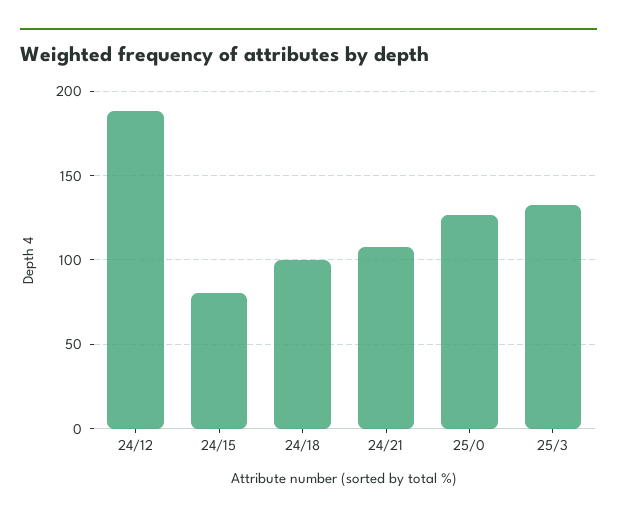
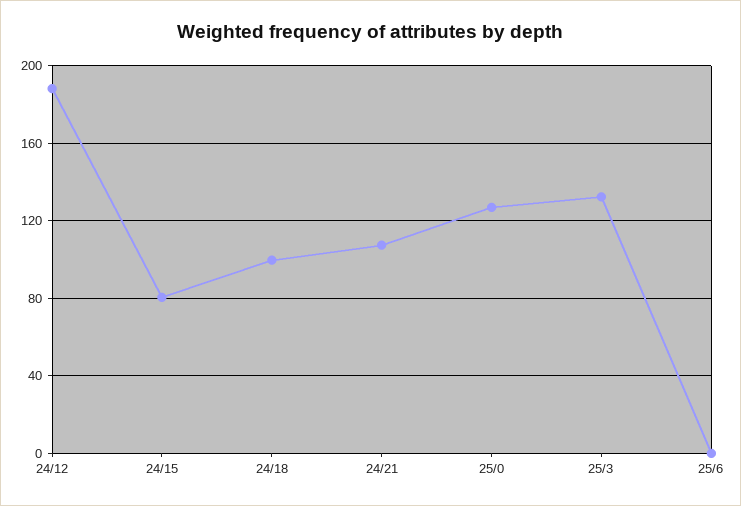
25/6: none -> 0

